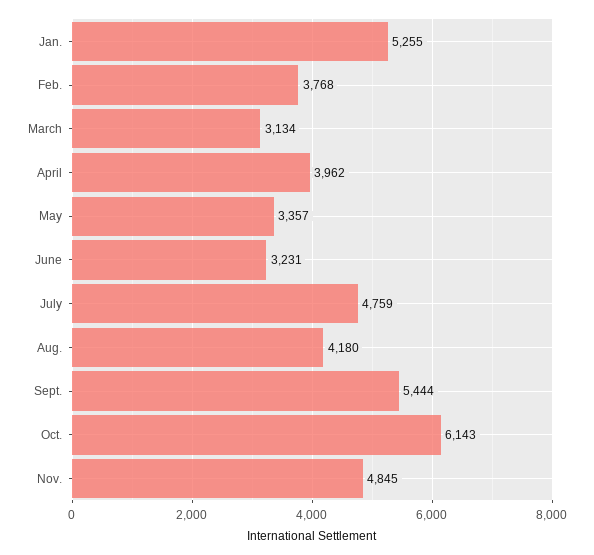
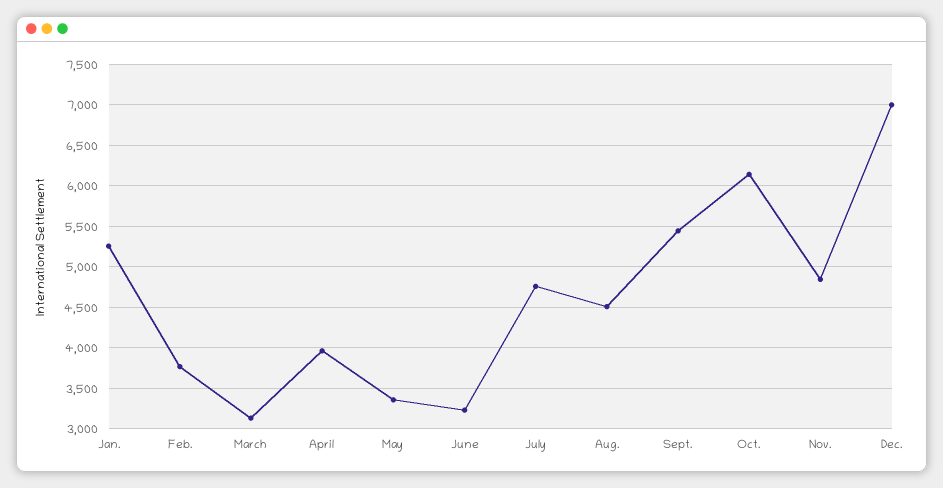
Aug.: 4180 -> 4500
Dec.: none -> 7000

